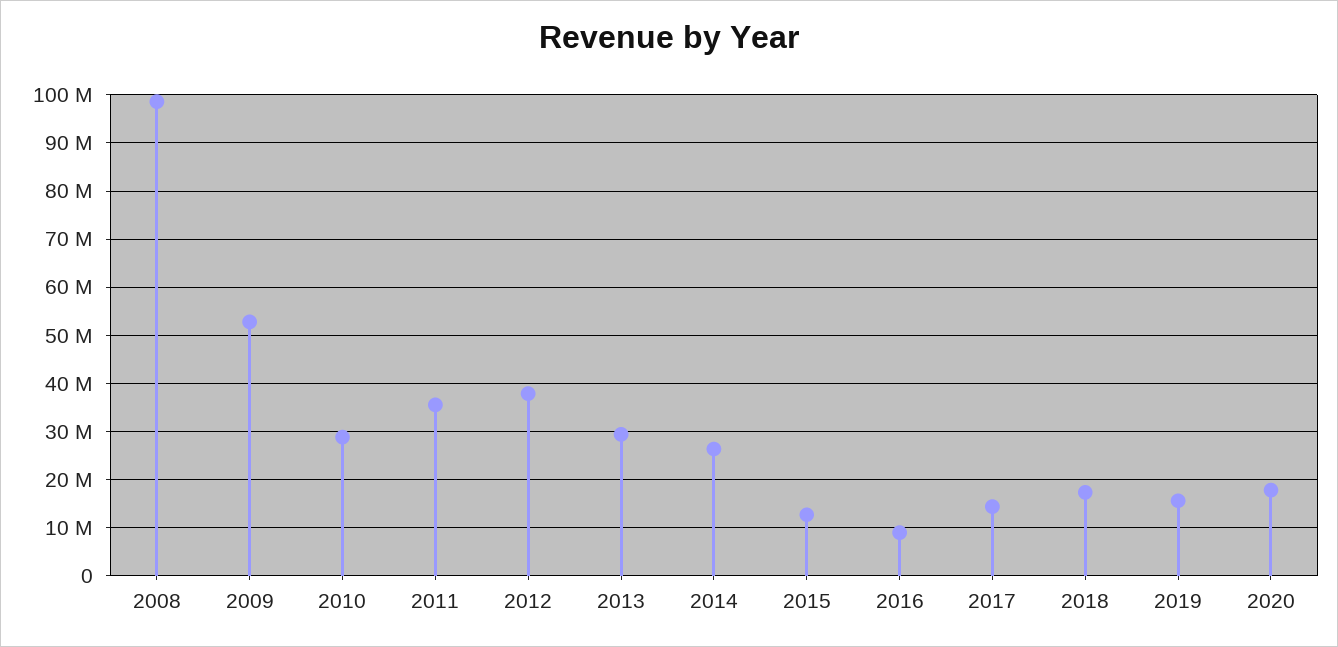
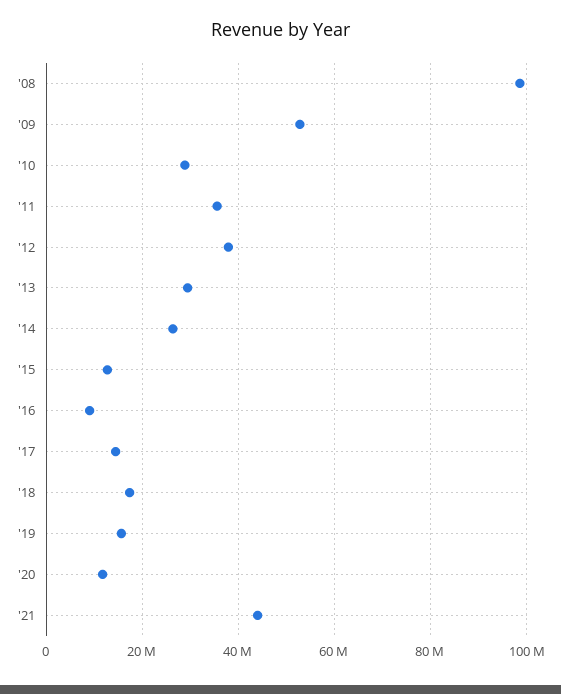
2020: 18000000 -> 12000000
'21: none -> 44000000

